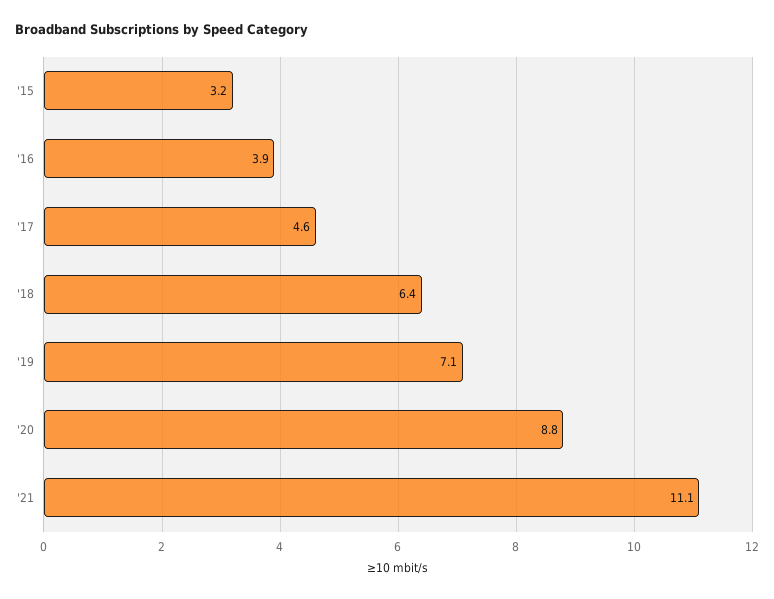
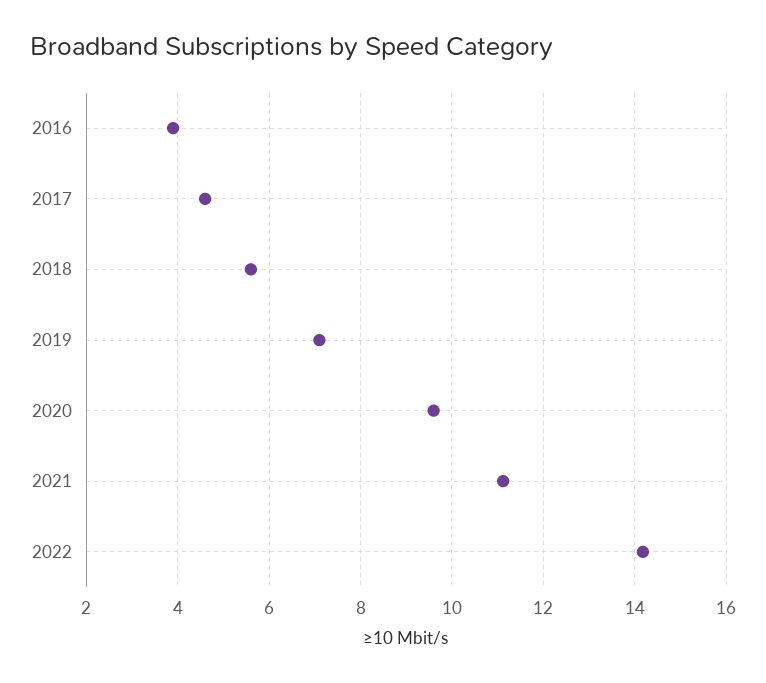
'15: 3.2 -> none
'18: 6.4 -> 5.6
'20: 8.8 -> 9.6
2022: none -> 14.2

